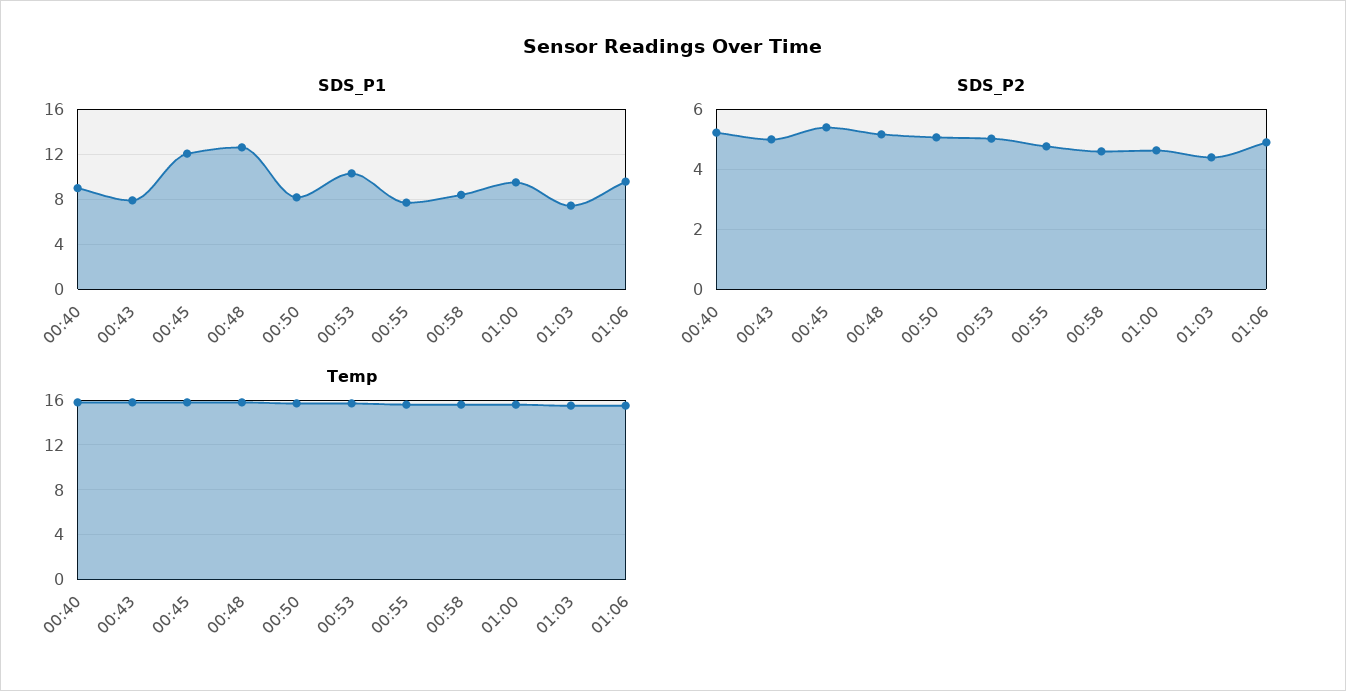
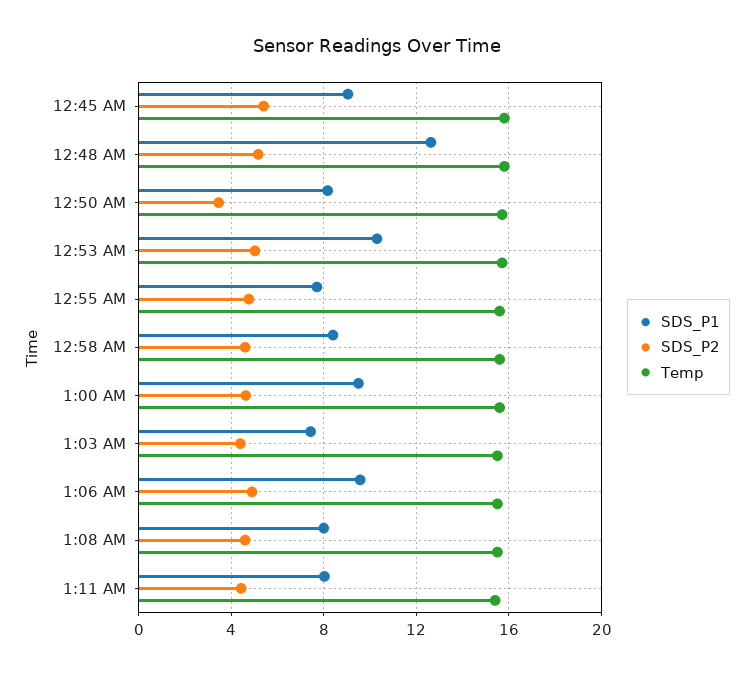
SDS_P1, 00:40: 9 -> none
SDS_P1, 00:43: 8 -> none
SDS_P1, 00:45: 12 -> 9
SDS_P2, 00:40: 5.25 -> none
SDS_P2, 00:43: 5 -> none
SDS_P2, 00:50: 5 -> 3.5
Temp, 00:40: 16 -> none
Temp, 00:43: 16 -> none
SDS_P1, 1:08 AM: none -> 8
SDS_P2, 1:08 AM: none -> 4.5
Temp, 1:08 AM: none -> 15.5
SDS_P1, 1:11 AM: none -> 8
SDS_P2, 1:11 AM: none -> 4.5
Temp, 1:11 AM: none -> 15.5

